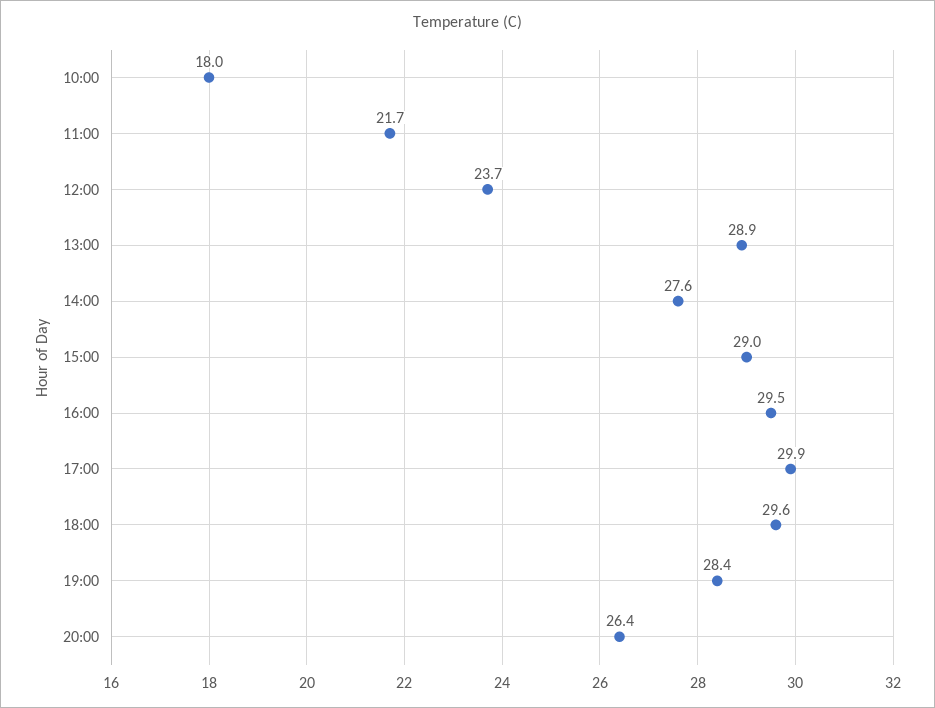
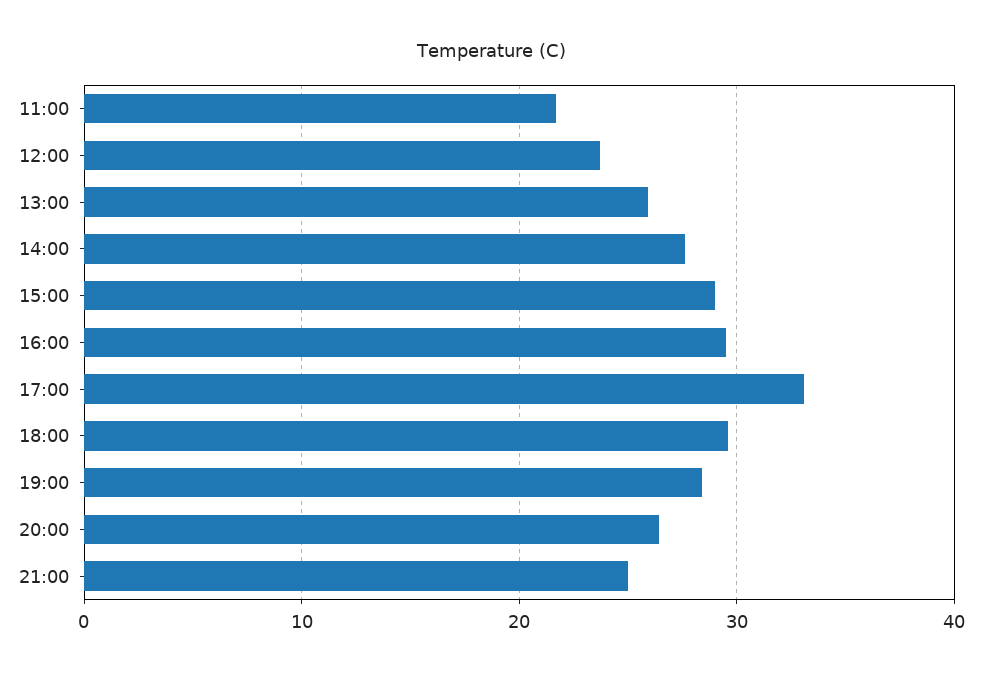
10:00: 18 -> none
13:00: 28.9 -> 26
17:00: 29.9 -> 33
21:00: none -> 25

